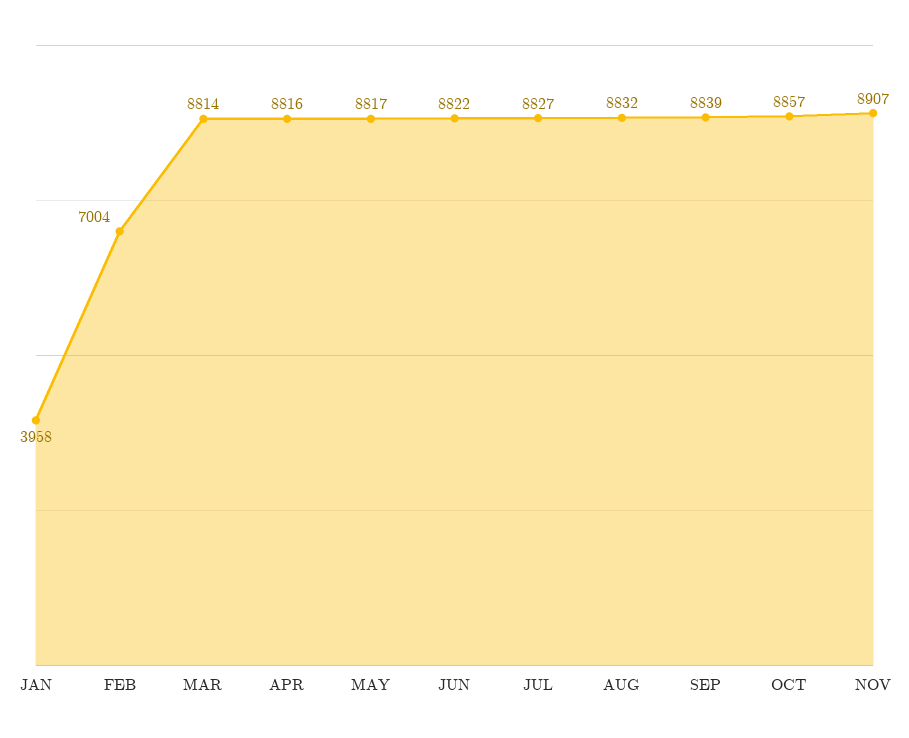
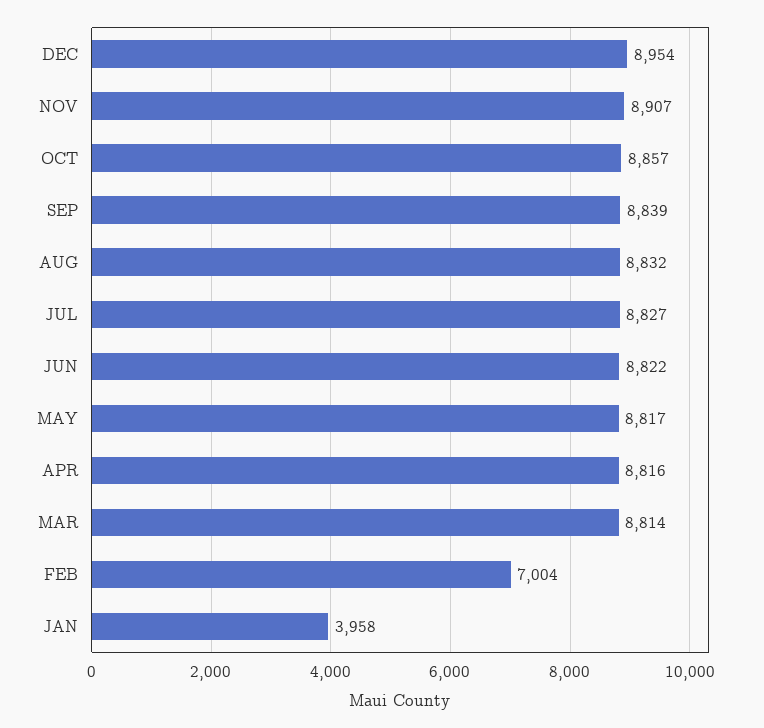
DEC: none -> 8954

